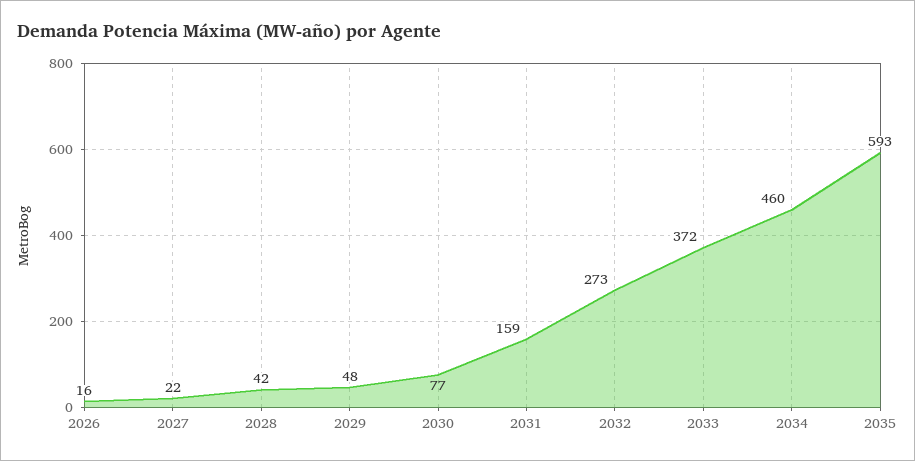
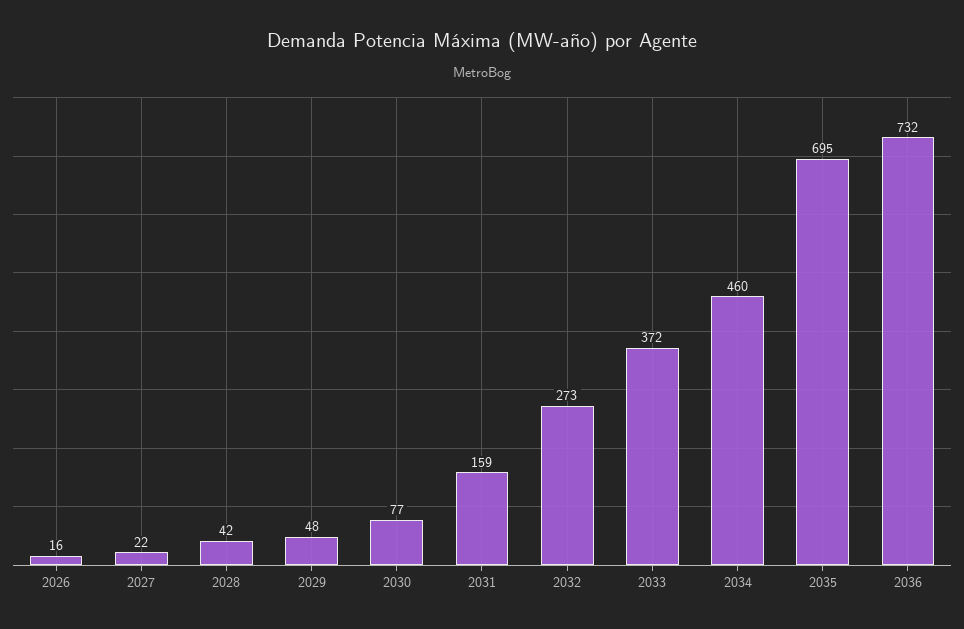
2035: 593 -> 695
2036: none -> 732

